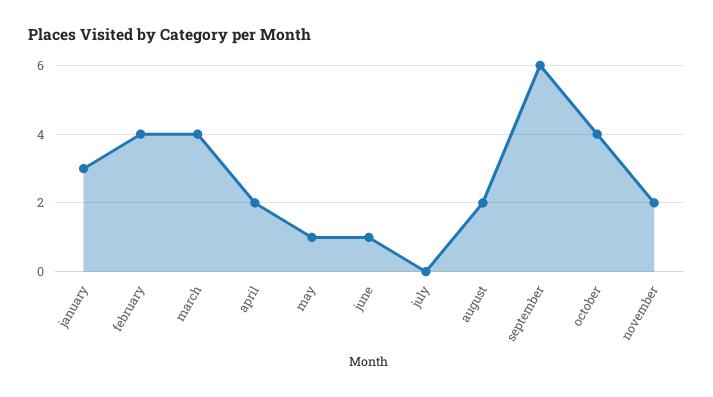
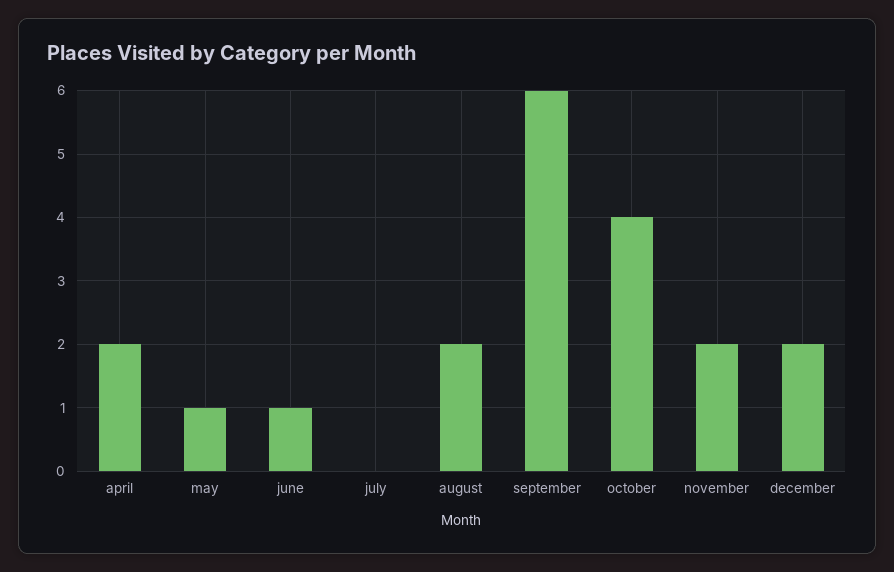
january: 3 -> none
february: 4 -> none
march: 4 -> none
december: none -> 2

